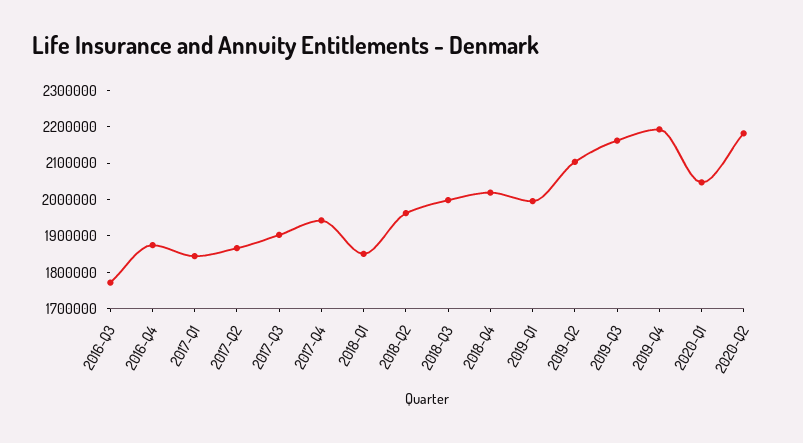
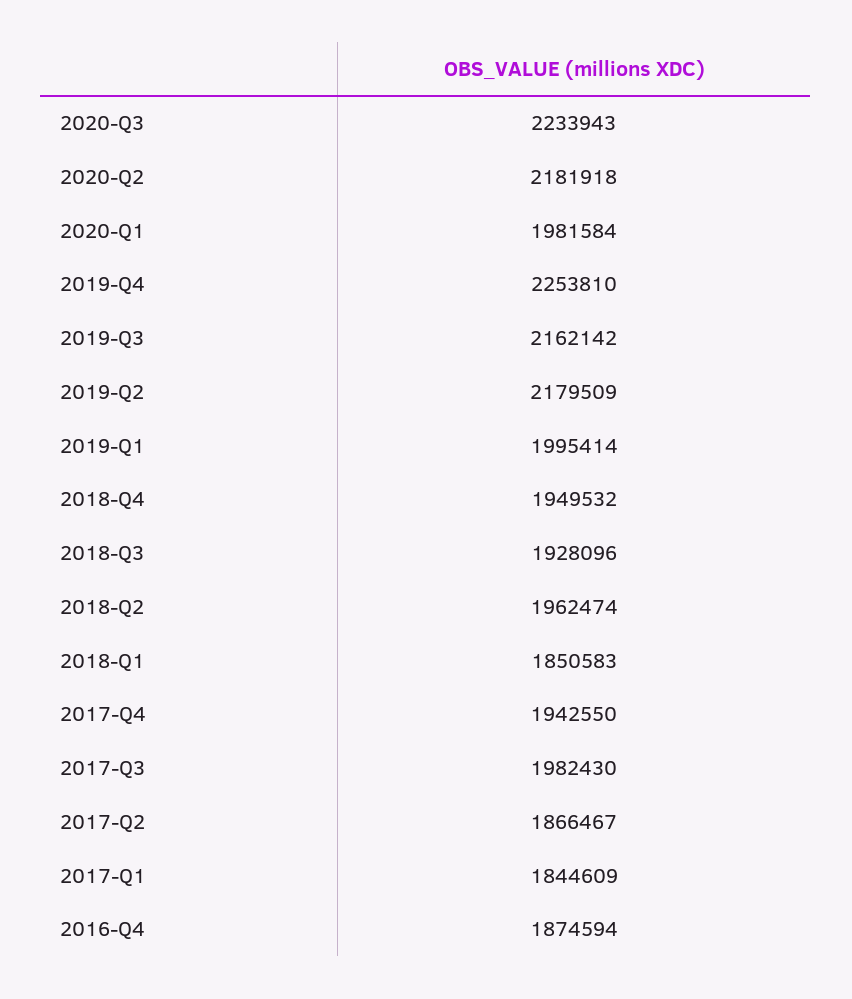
2016-Q3: 1775000 -> none
2017-Q3: 1900000 -> 1982430
2018-Q3: 2000000 -> 1928096
2018-Q4: 2025000 -> 1949532
2019-Q2: 2100000 -> 2179509
2019-Q4: 2200000 -> 2253810
2020-Q1: 2050000 -> 1981584
2020-Q3: none -> 2233943

